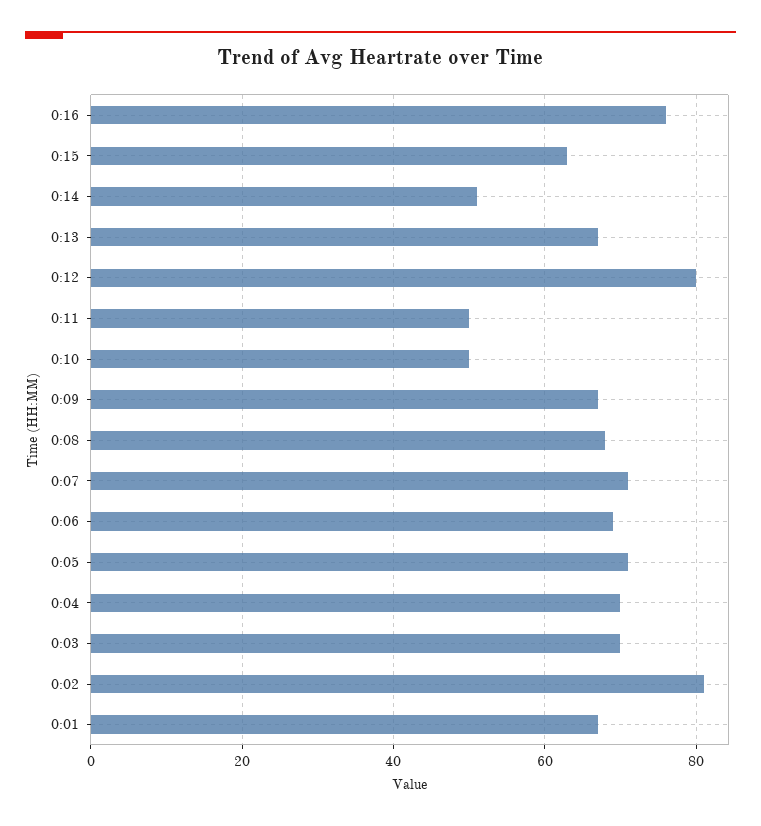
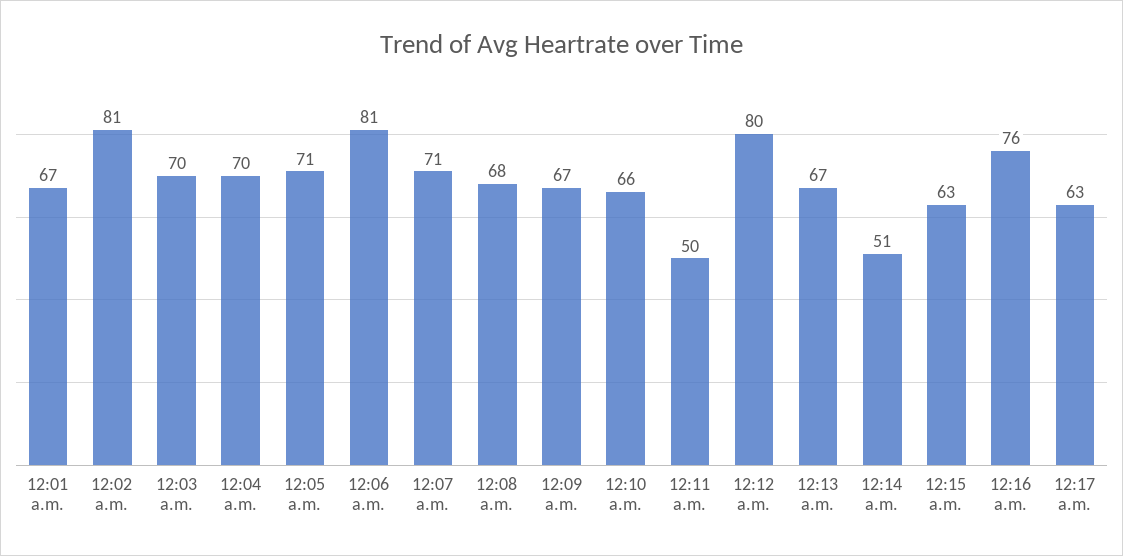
0:10: 50 -> 66
0:06: 70 -> 81
12:17 a.m.: none -> 63

